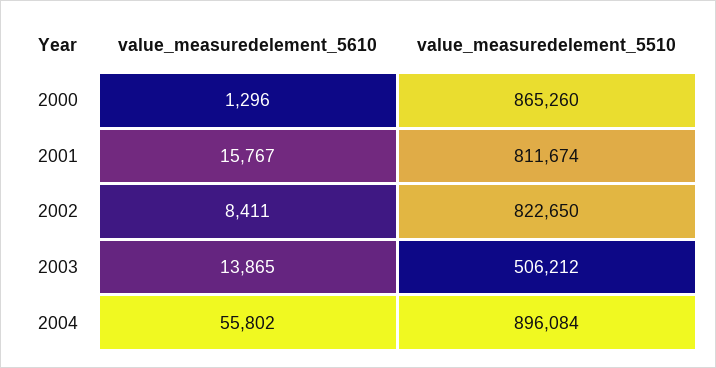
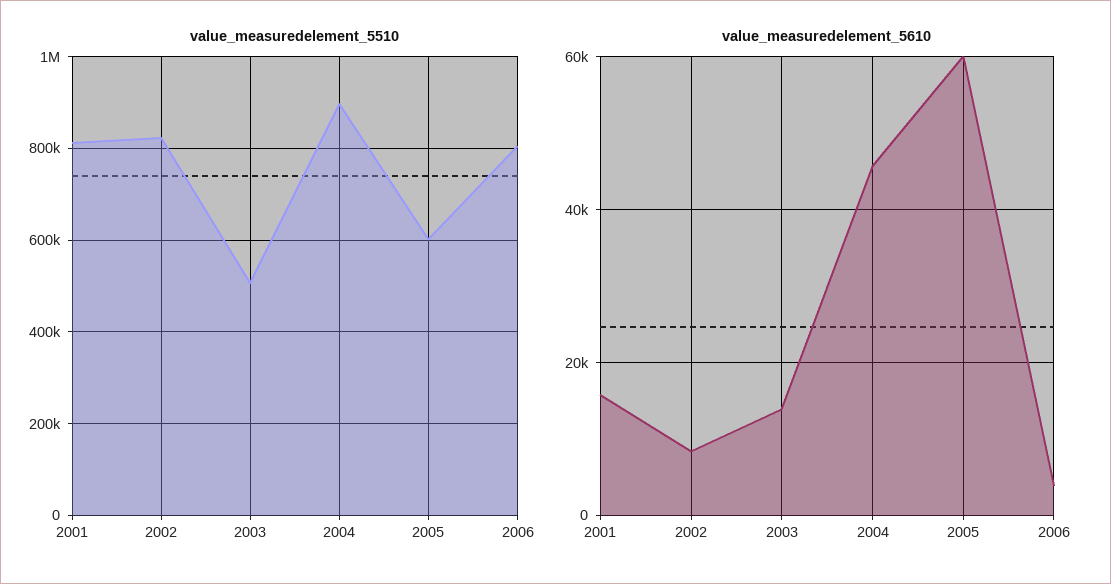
value_measuredelement_5610, 2000: 1296 -> none
value_measuredelement_5510, 2000: 865260 -> none
value_measuredelement_5610, 2004: 55802 -> 46000
value_measuredelement_5510, 2005: none -> 600000
value_measuredelement_5510, 2006: none -> 800000
value_measuredelement_5610, 2005: none -> 60000
value_measuredelement_5610, 2006: none -> 4000

